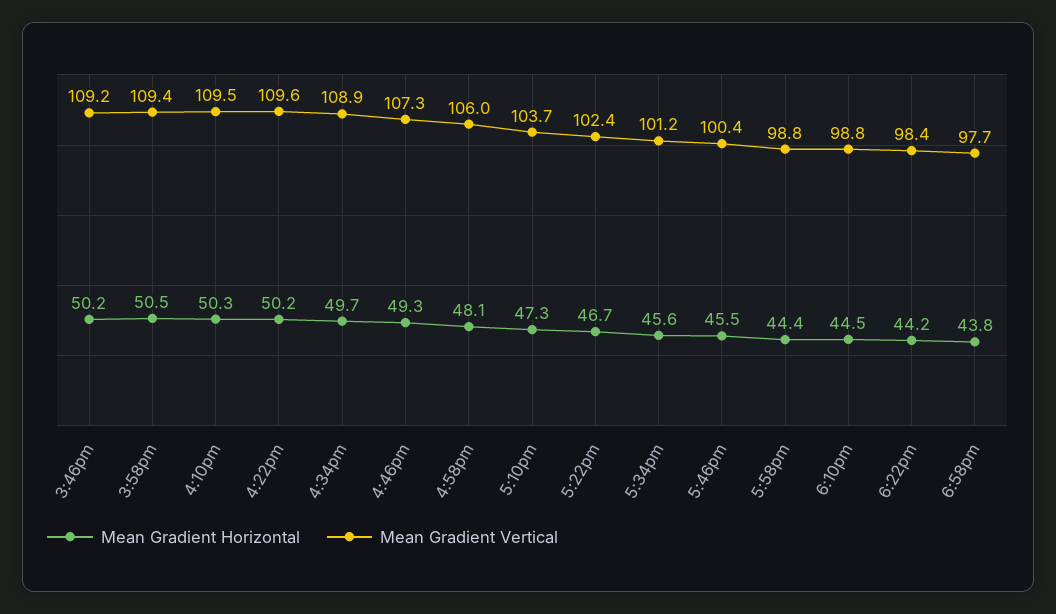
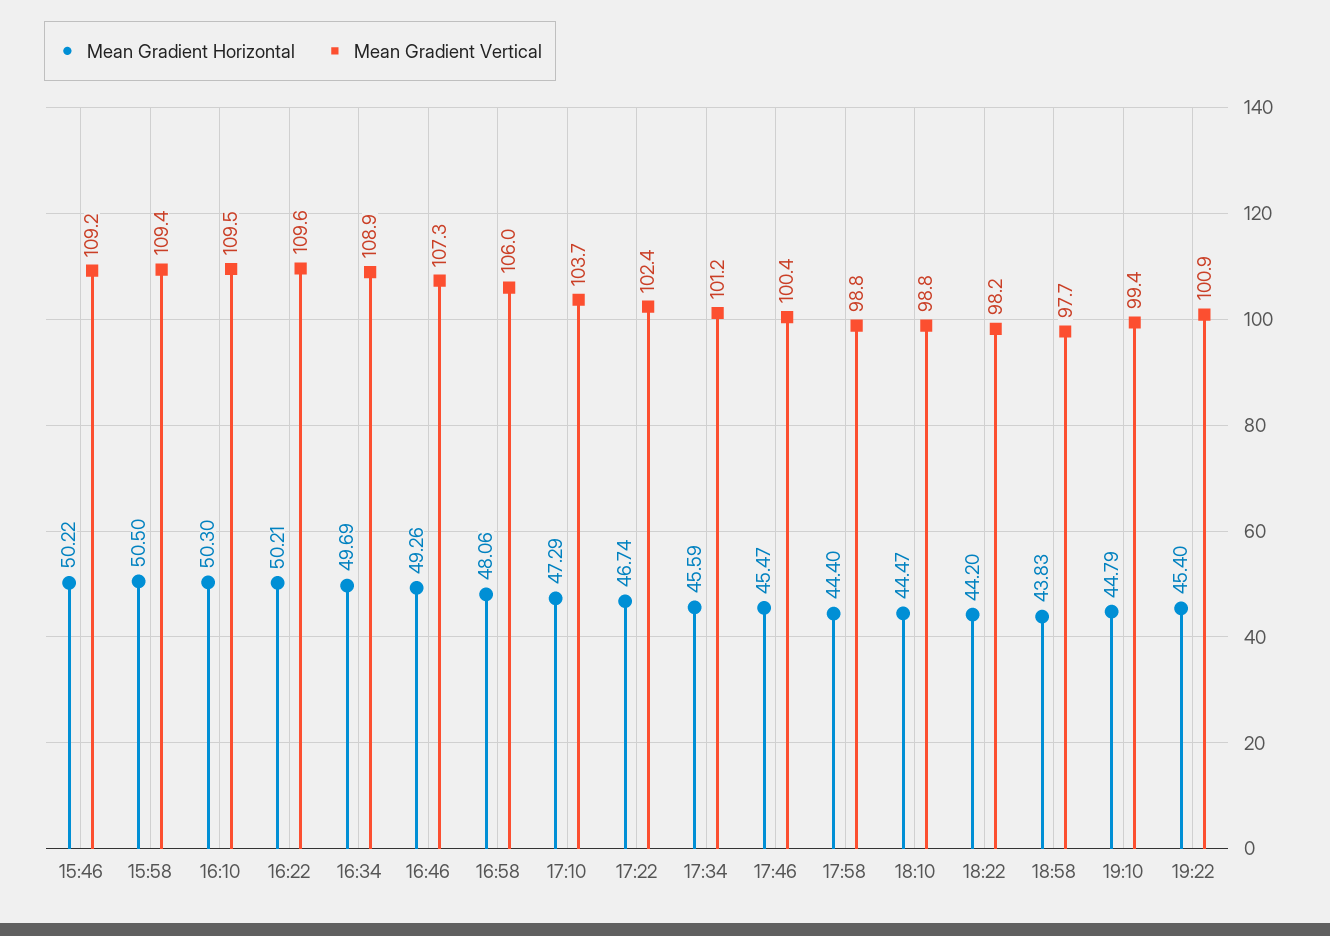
Mean Gradient Vertical, 6:22pm: 98.4 -> 98.2
Mean Gradient Horizontal, 19:10: none -> 44.79
Mean Gradient Vertical, 19:10: none -> 99.4
Mean Gradient Horizontal, 19:22: none -> 45.4
Mean Gradient Vertical, 19:22: none -> 100.9

